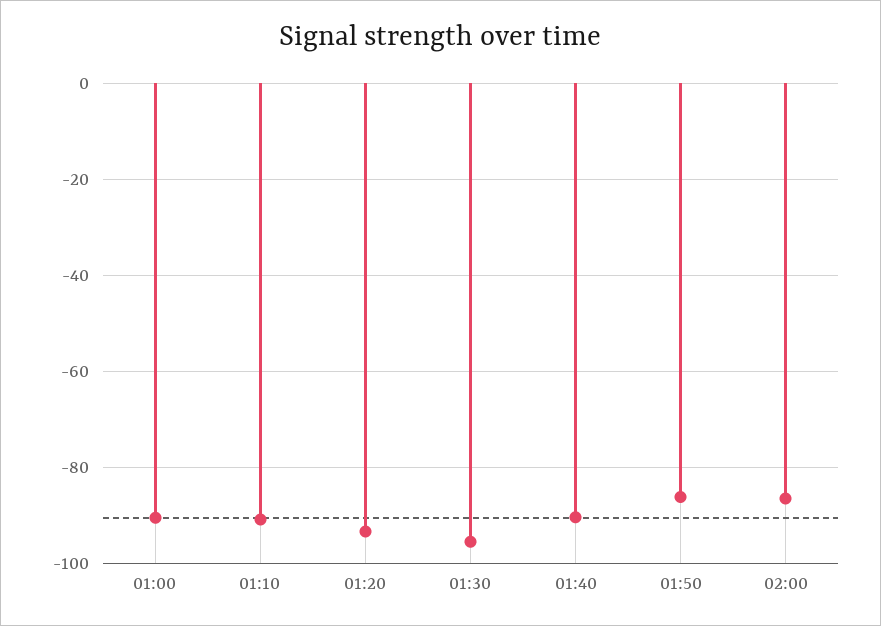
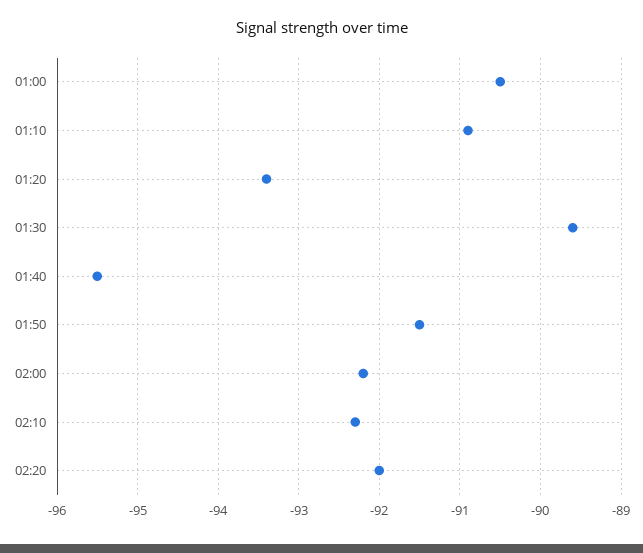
01:30: -96 -> -89.6
01:40: -90 -> -95.5
01:50: -86 -> -91.5
02:00: -86 -> -92.2
02:10: none -> -92.3
02:20: none -> -92

